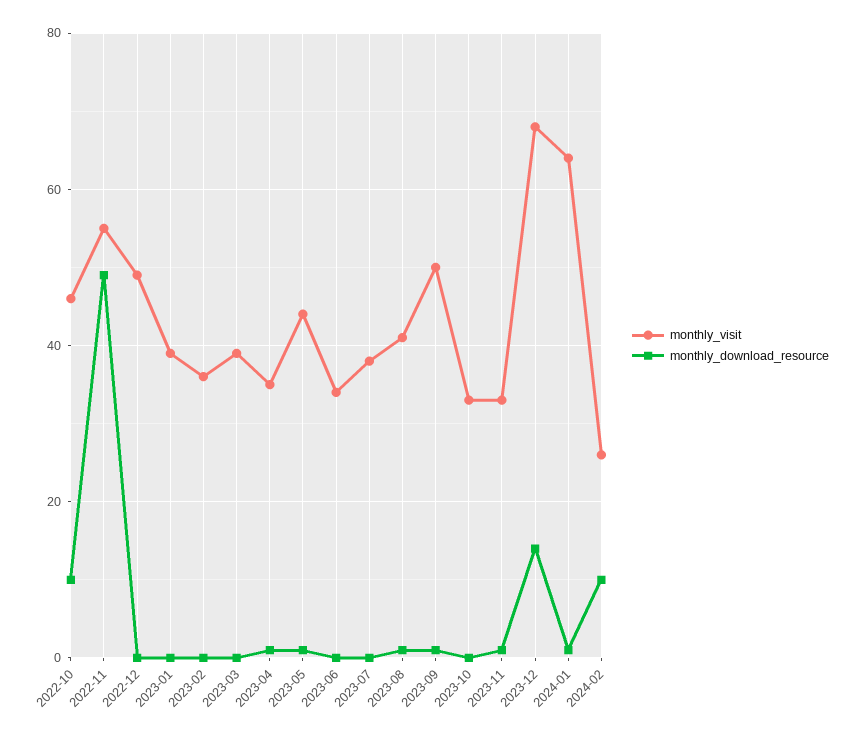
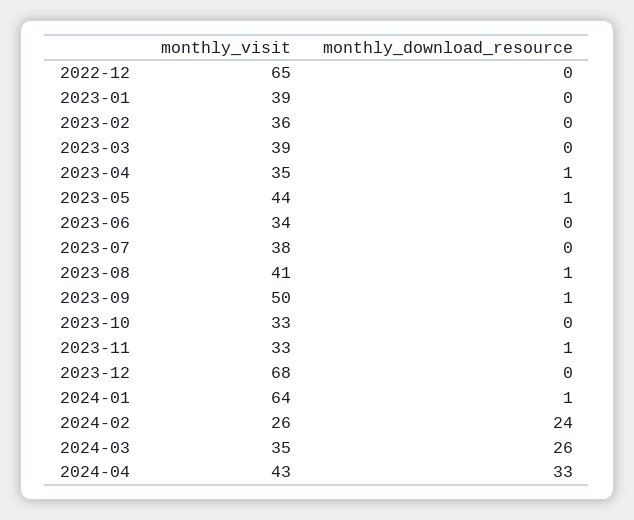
monthly_visit, 2022-10: 45 -> none
monthly_download_resource, 2022-10: 10 -> none
monthly_visit, 2022-11: 55 -> none
monthly_download_resource, 2022-11: 50 -> none
monthly_visit, 2022-12: 50 -> 65
monthly_download_resource, 2023-12: 15 -> 0
monthly_download_resource, 2024-02: 10 -> 24
monthly_visit, 2024-03: none -> 35
monthly_download_resource, 2024-03: none -> 26
monthly_visit, 2024-04: none -> 43
monthly_download_resource, 2024-04: none -> 33

